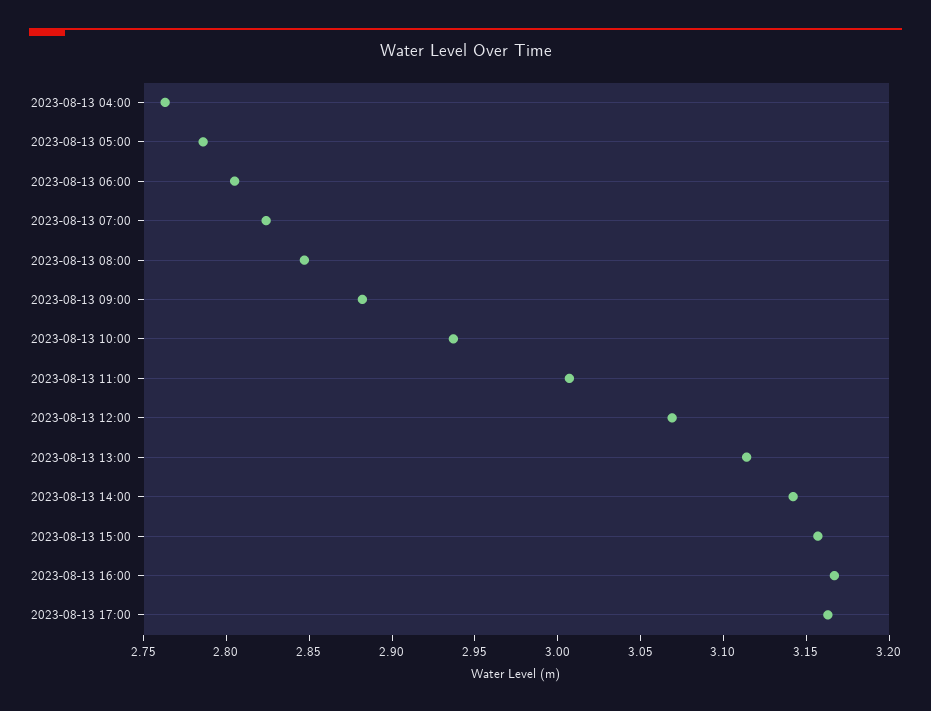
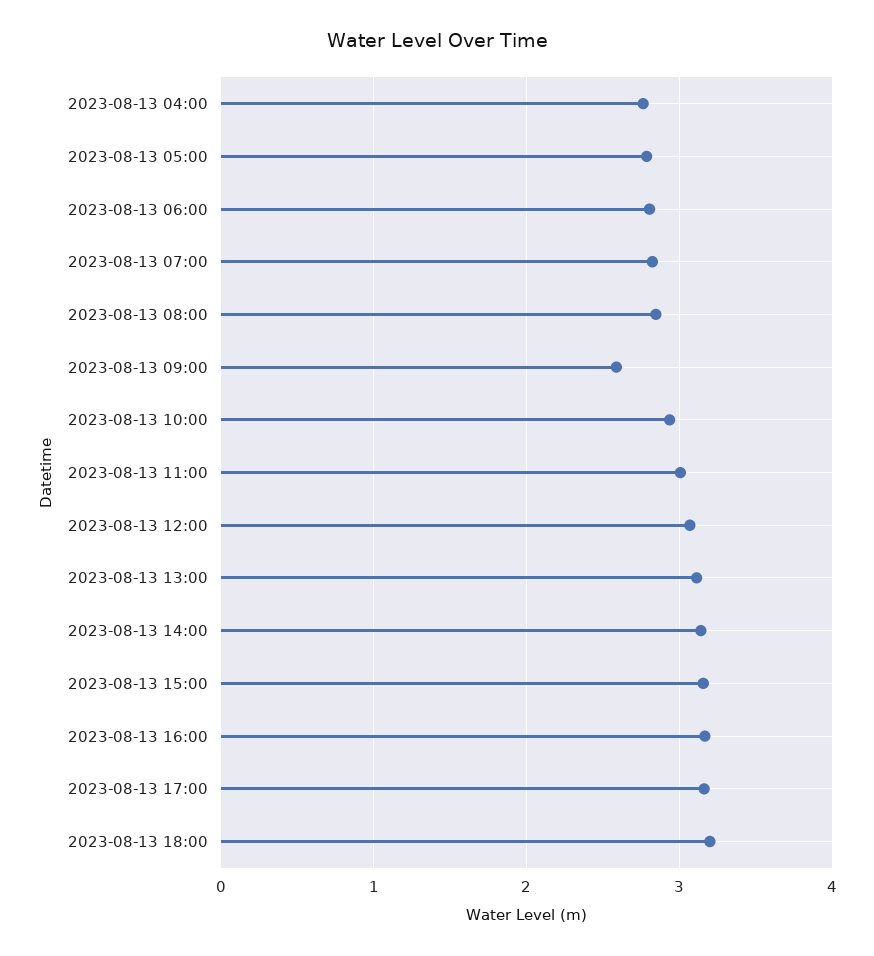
2023-08-13 09:00: 2.88 -> 2.6
2023-08-13 18:00: none -> 3.2

